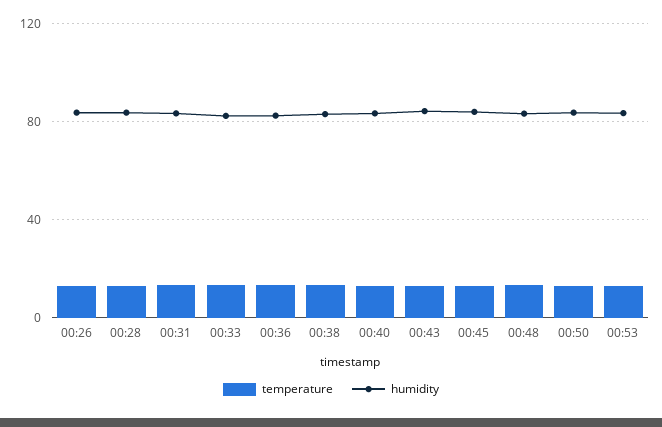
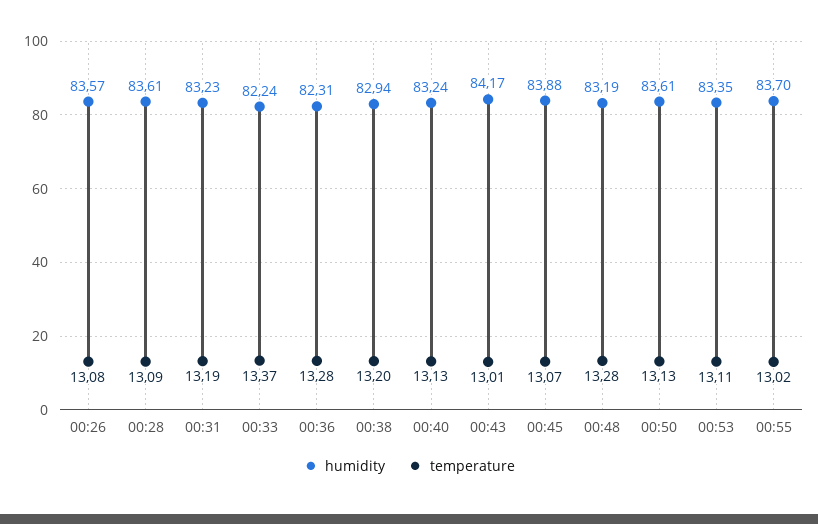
humidity, 00:55: none -> 83.7
temperature, 00:55: none -> 13.02

